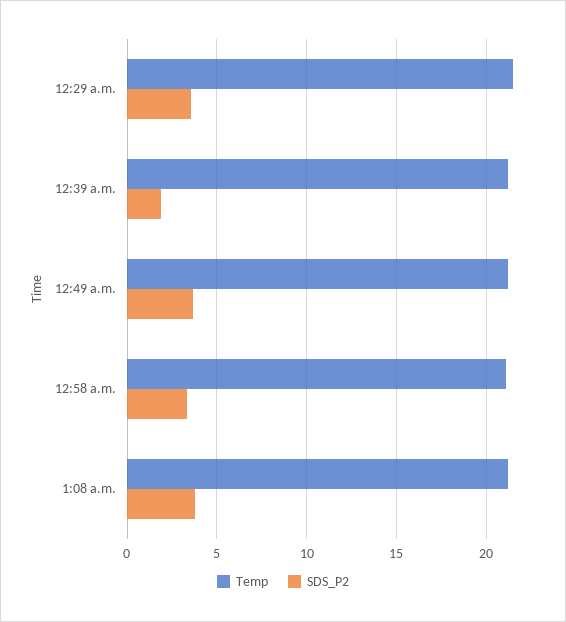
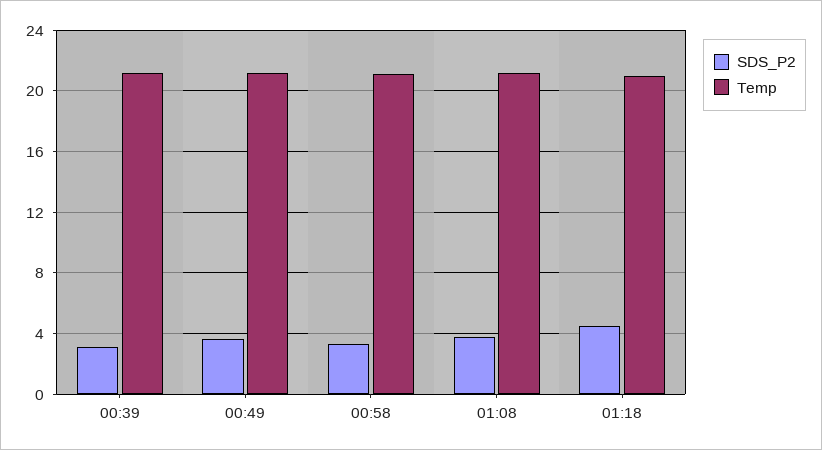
Temp, 12:29 a.m.: 21.5 -> none
SDS_P2, 12:29 a.m.: 3.5 -> none
SDS_P2, 12:39 a.m.: 2 -> 3
SDS_P2, 01:18: none -> 4.5
Temp, 01:18: none -> 21

